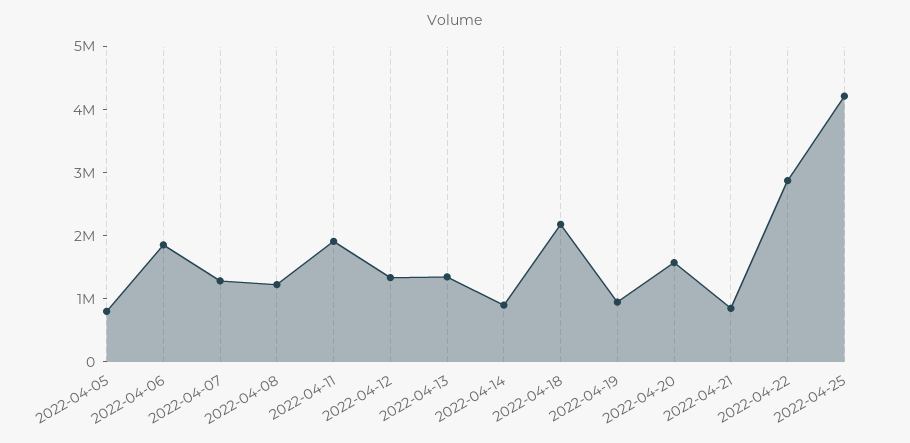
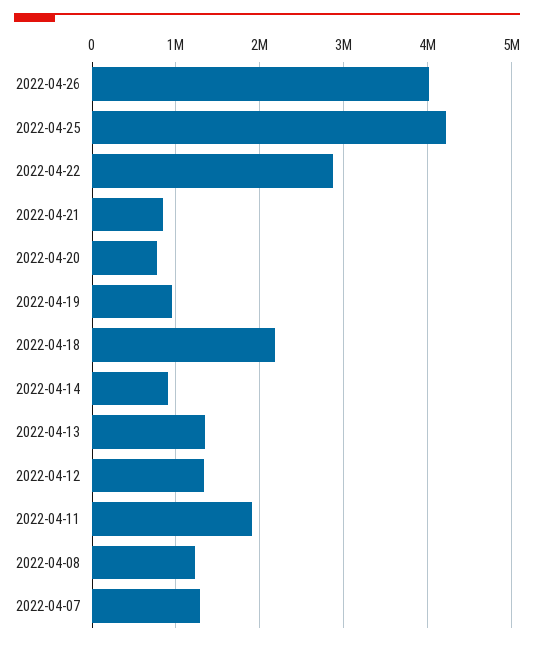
2022-04-05: 800000 -> none
2022-04-06: 1800000 -> none
2022-04-20: 1600000 -> 800000
2022-04-26: none -> 4000000

